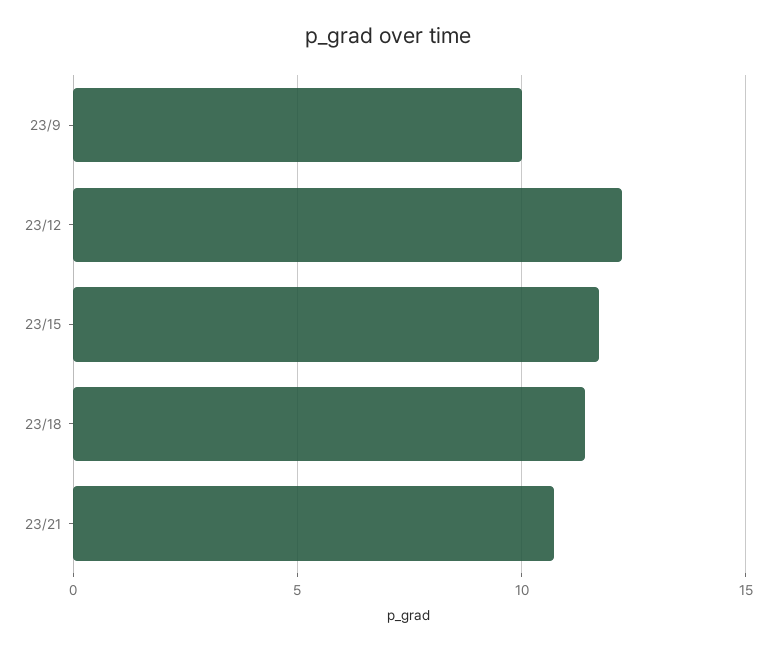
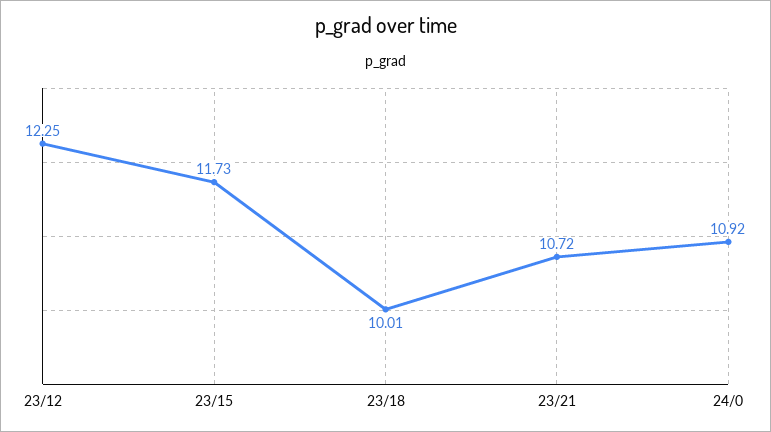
23/9: 10 -> none
23/18: 11.5 -> 10.01
24/0: none -> 10.92

